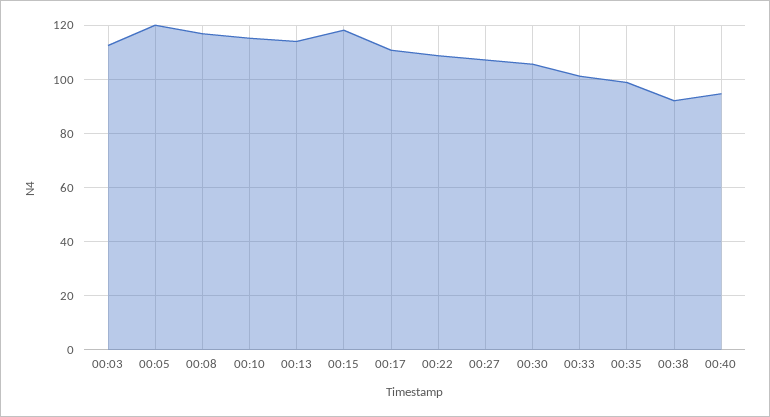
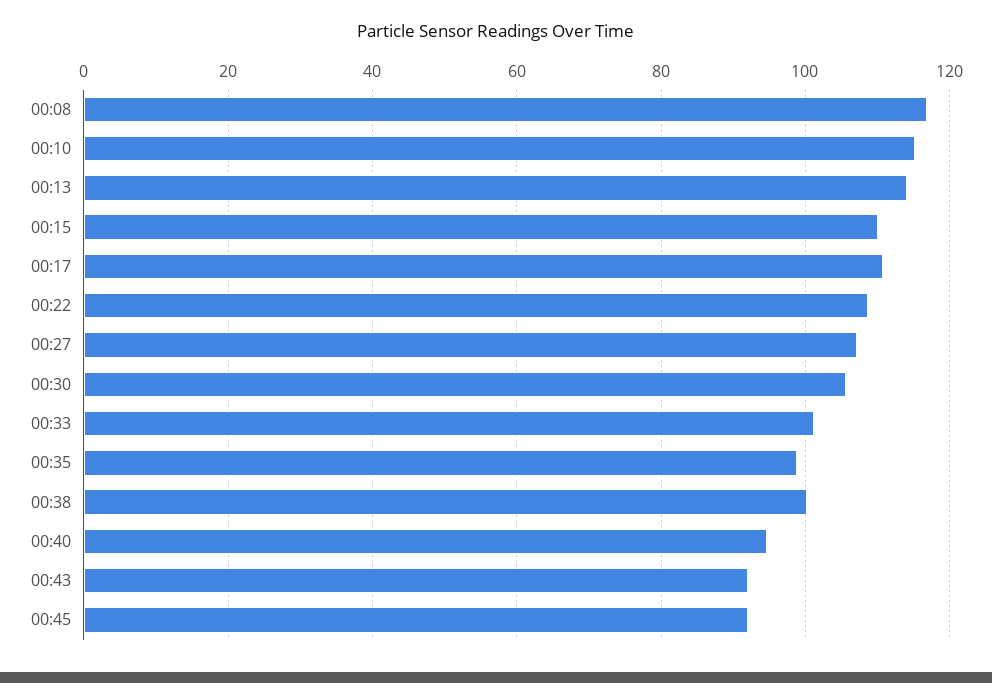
00:03: 112.5 -> none
00:05: 120 -> none
00:15: 117.5 -> 110
00:38: 92.5 -> 100
00:43: none -> 92
00:45: none -> 92

